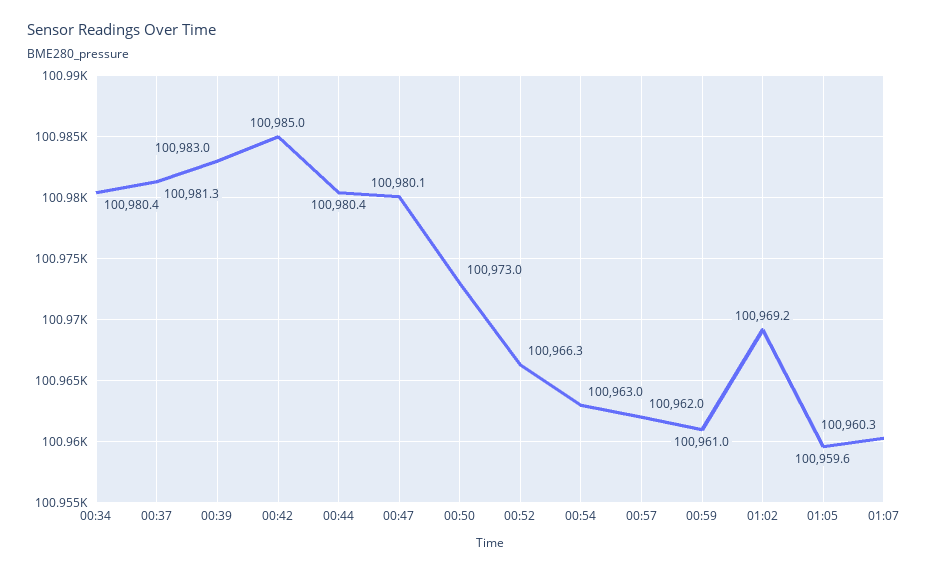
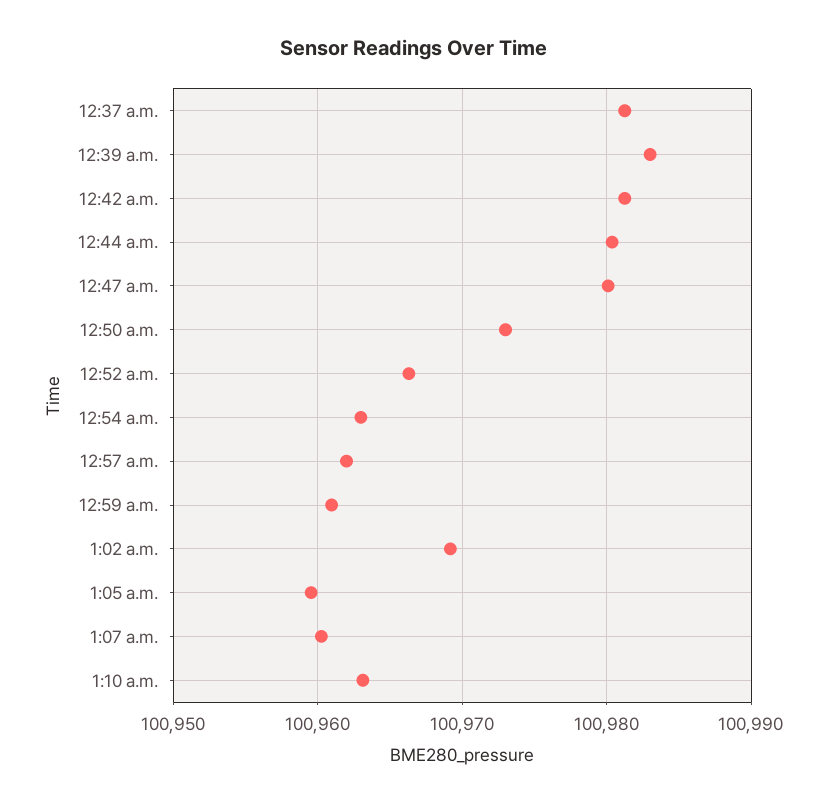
00:34: 100980.4 -> none
00:42: 100985 -> 100981
1:10 a.m.: none -> 100963

